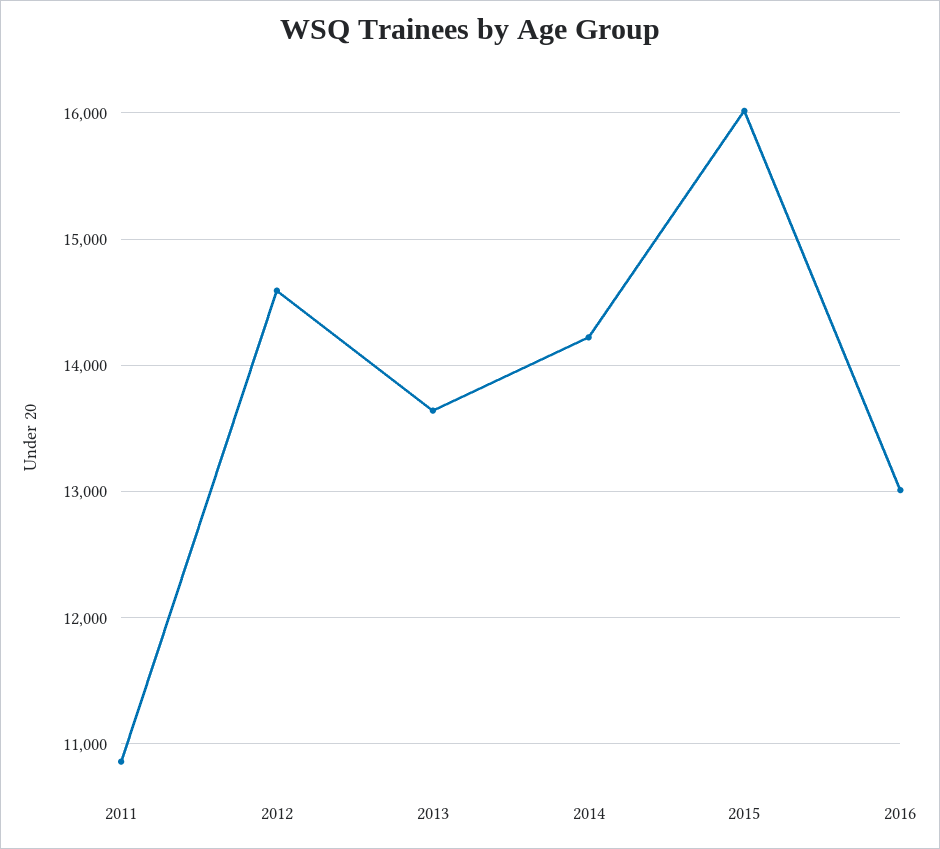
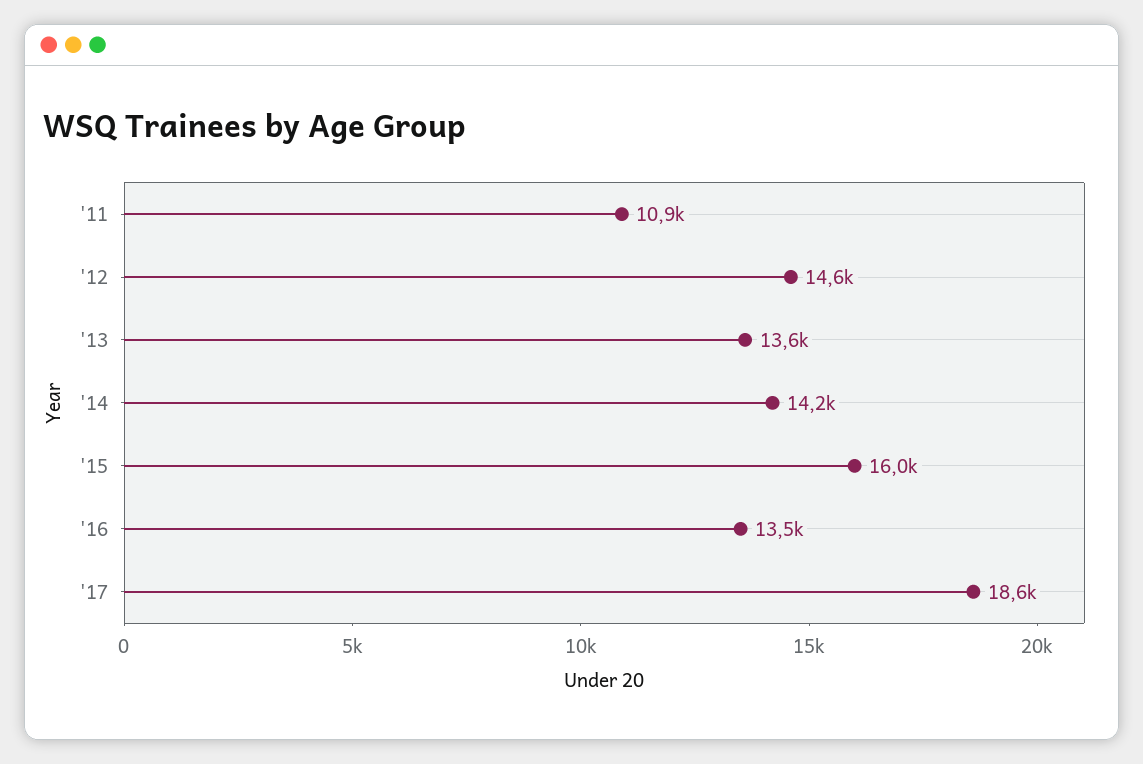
2016: 13000 -> 13500
'17: none -> 18600

